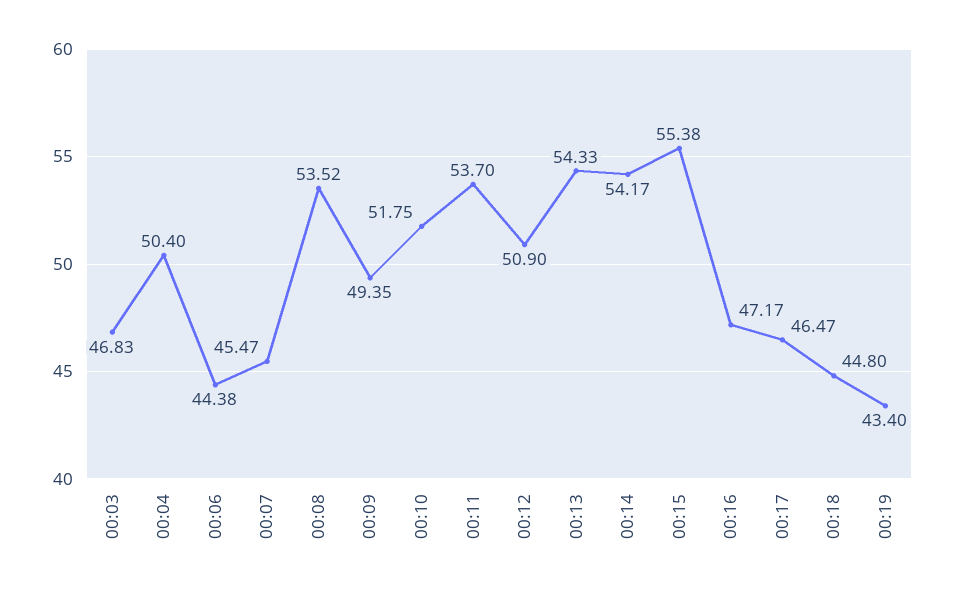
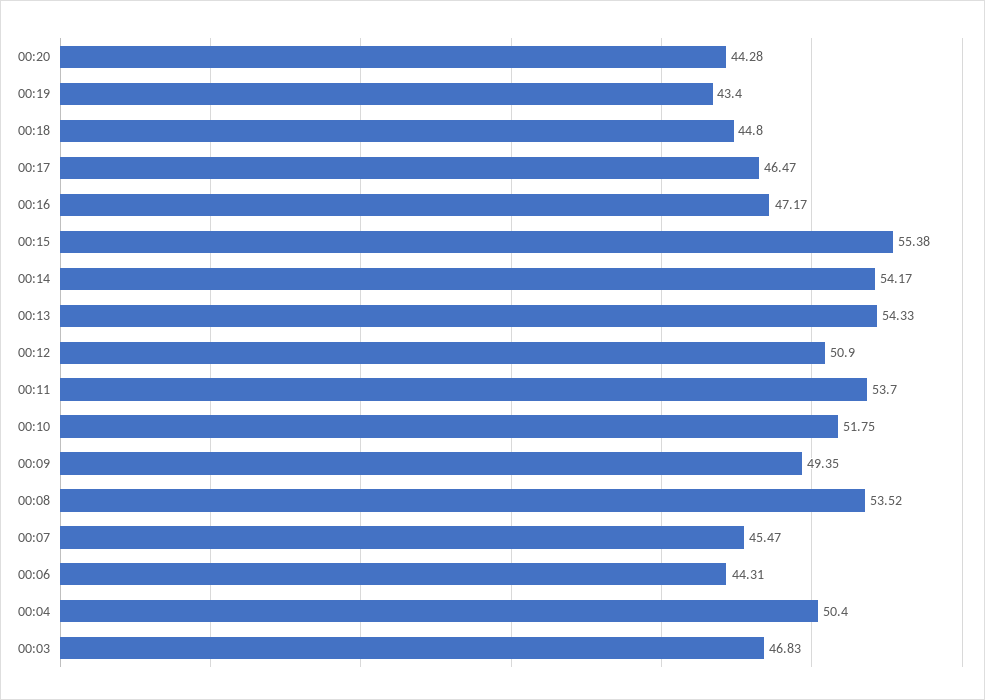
00:06: 44.38 -> 44.31
00:20: none -> 44.28

